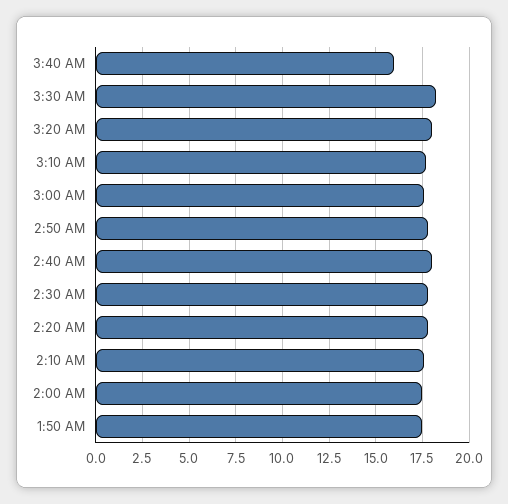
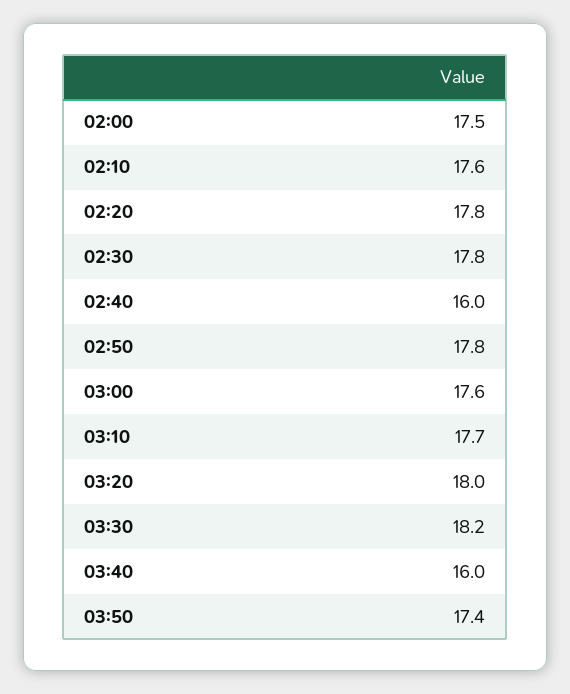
2:40 AM: 18 -> 16
1:50 AM: 17.5 -> none
03:50: none -> 17.4

